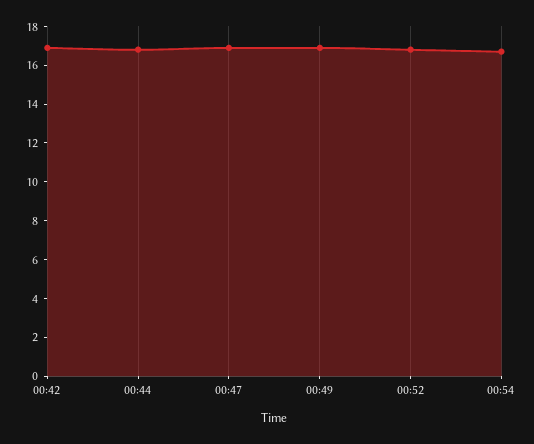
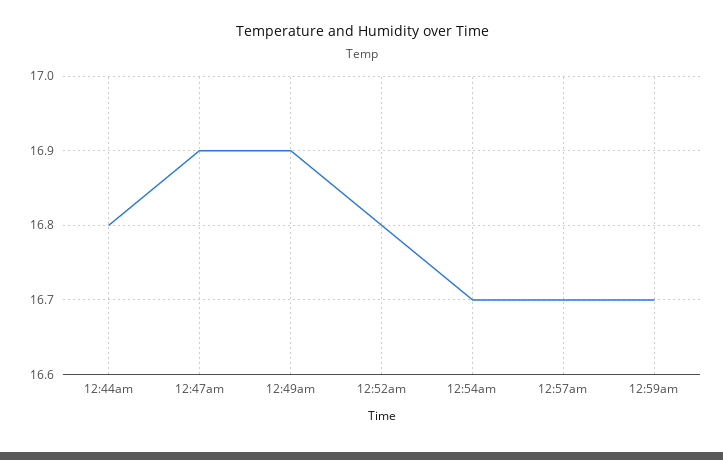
00:42: 17 -> none
12:57am: none -> 16.7
12:59am: none -> 16.7

